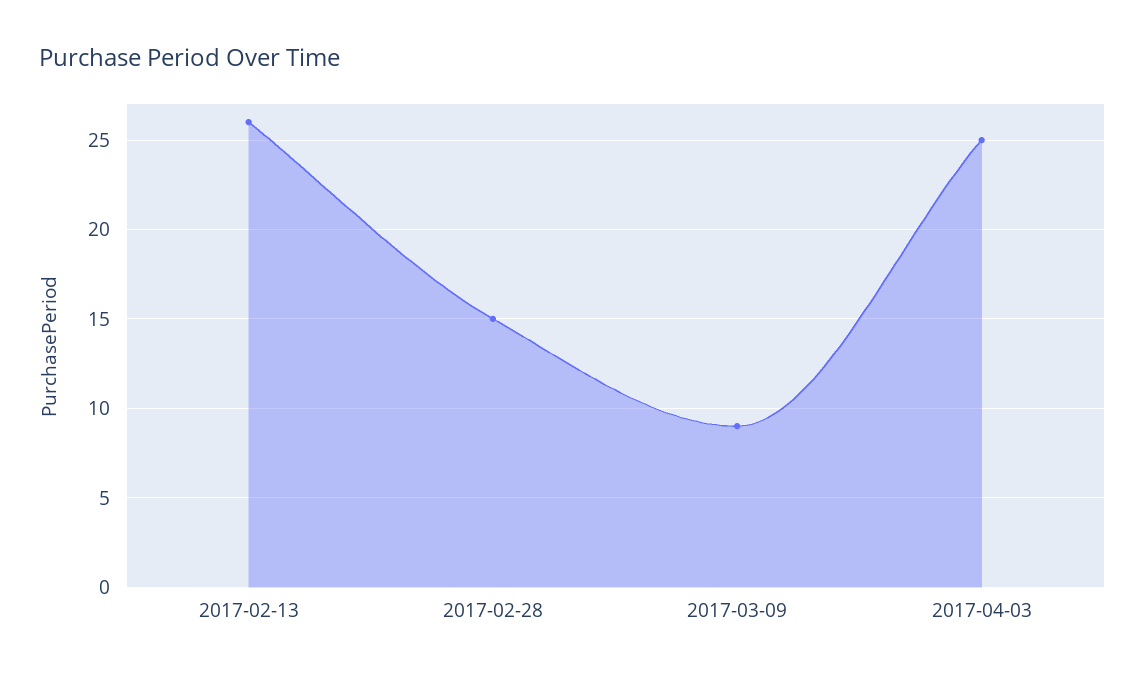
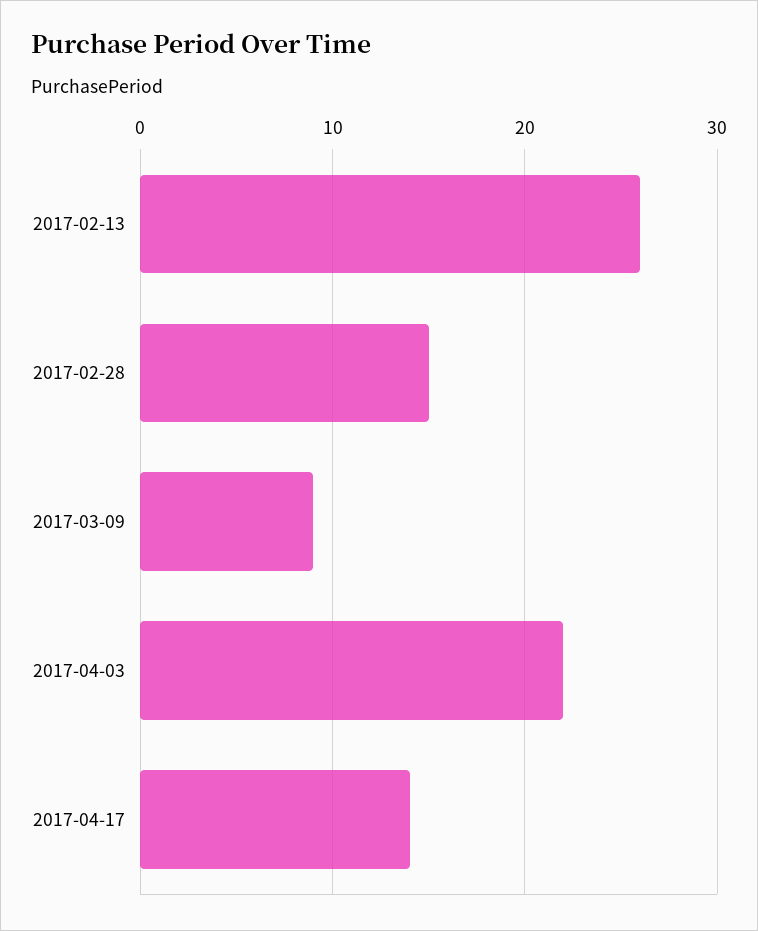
2017-04-03: 25 -> 22
2017-04-17: none -> 14

